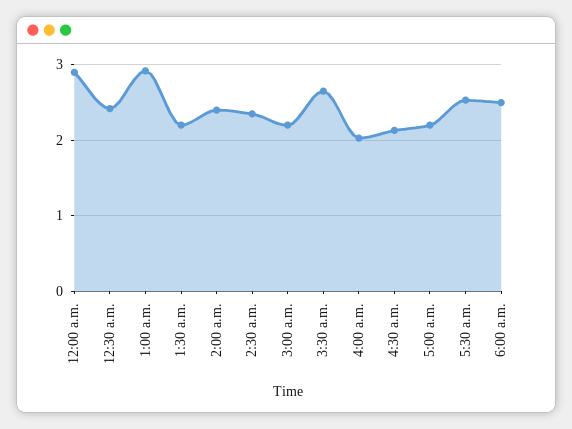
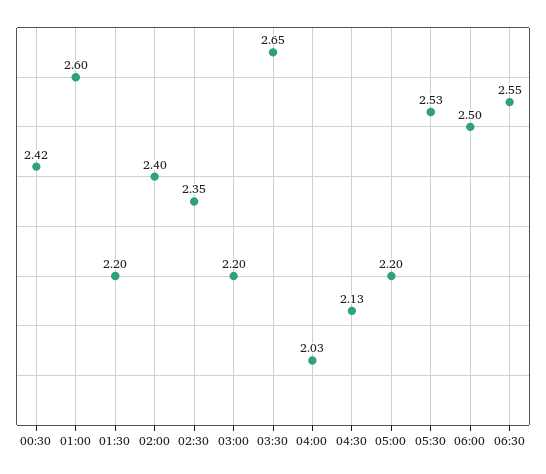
12:00 a.m.: 2.9 -> none
1:00 a.m.: 2.9 -> 2.6
06:30: none -> 2.55

